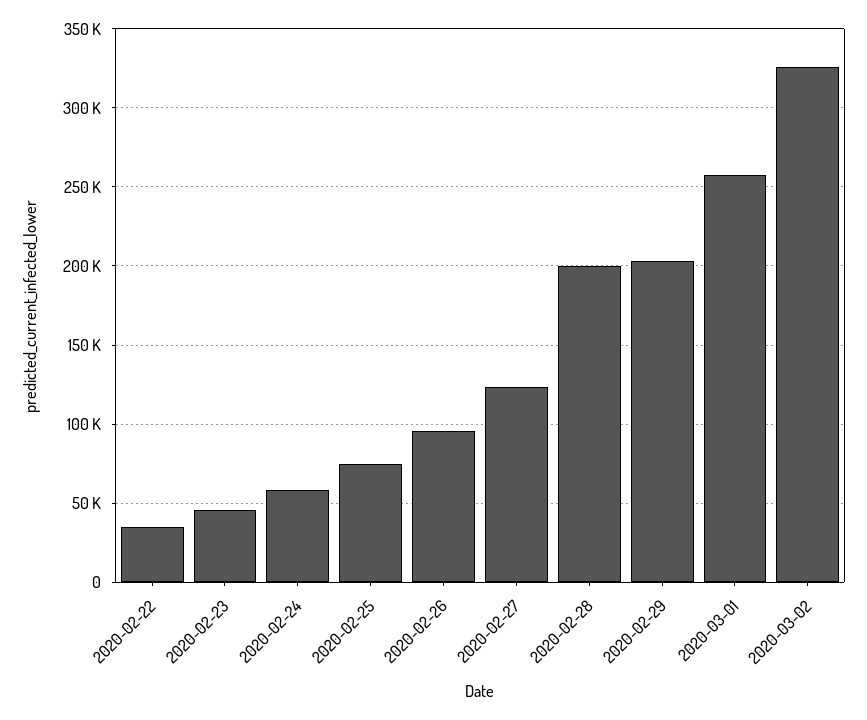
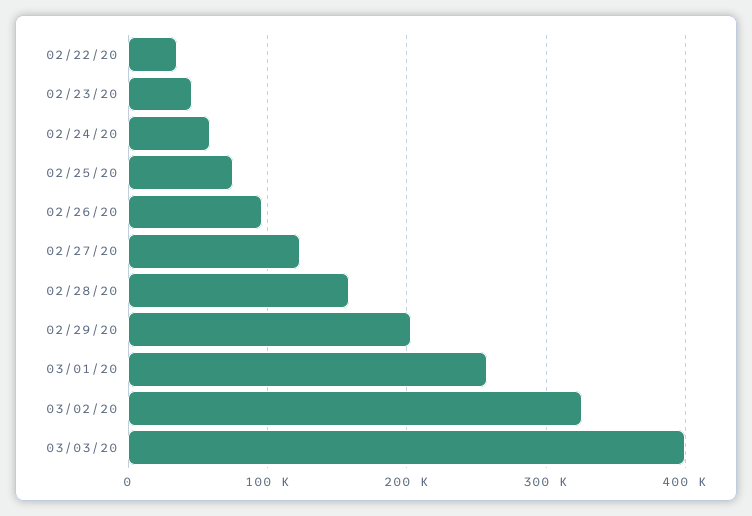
2020-02-28: 200000 -> 160000
03/03/20: none -> 400000

